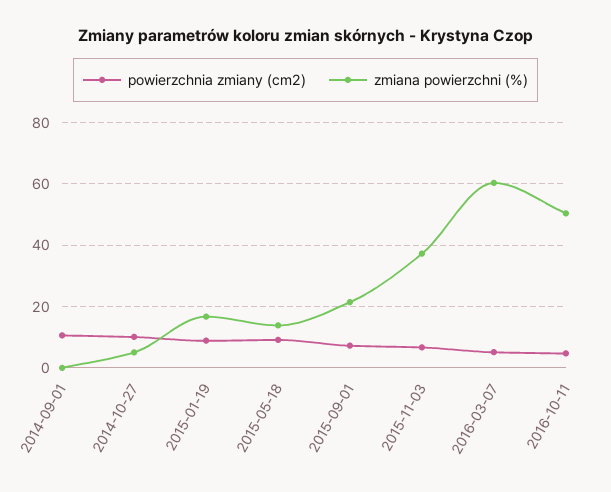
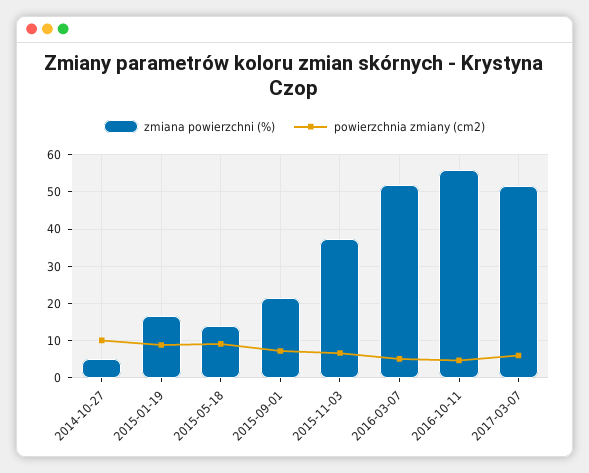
powierzchnia zmiany (cm2), 2014-09-01: 10 -> none
zmiana powierzchni (%), 2014-09-01: 0 -> none
zmiana powierzchni (%), 2016-03-07: 60 -> 52
zmiana powierzchni (%), 2016-10-11: 50 -> 56
zmiana powierzchni (%), 2017-03-07: none -> 52
powierzchnia zmiany (cm2), 2017-03-07: none -> 6

